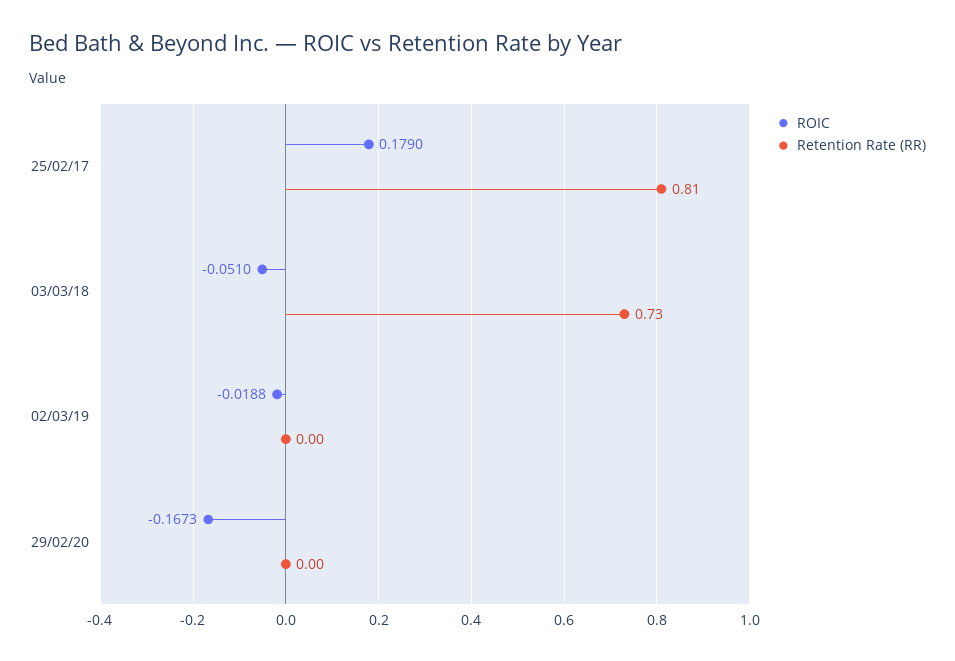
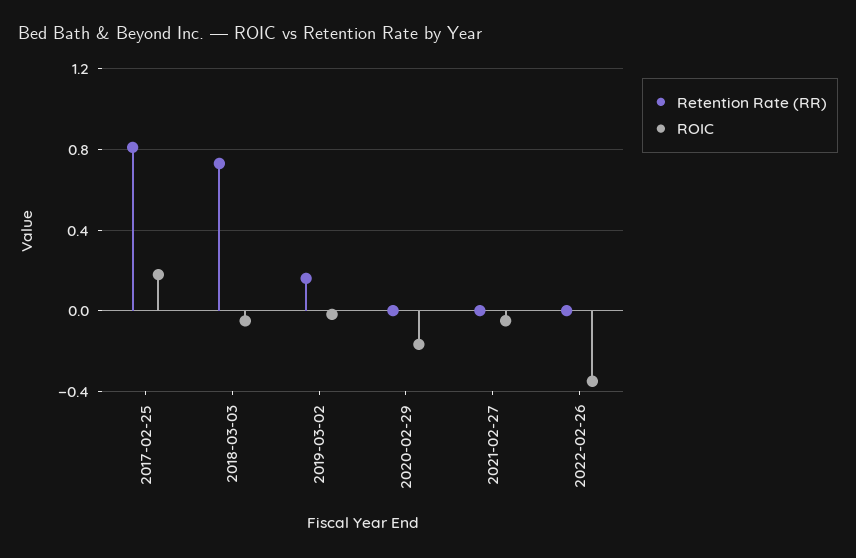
Retention Rate (RR), 02/03/19: 0 -> 0.15
Retention Rate (RR), 2021-02-27: none -> 0
ROIC, 2021-02-27: none -> -0.05
Retention Rate (RR), 2022-02-26: none -> 0
ROIC, 2022-02-26: none -> -0.35

